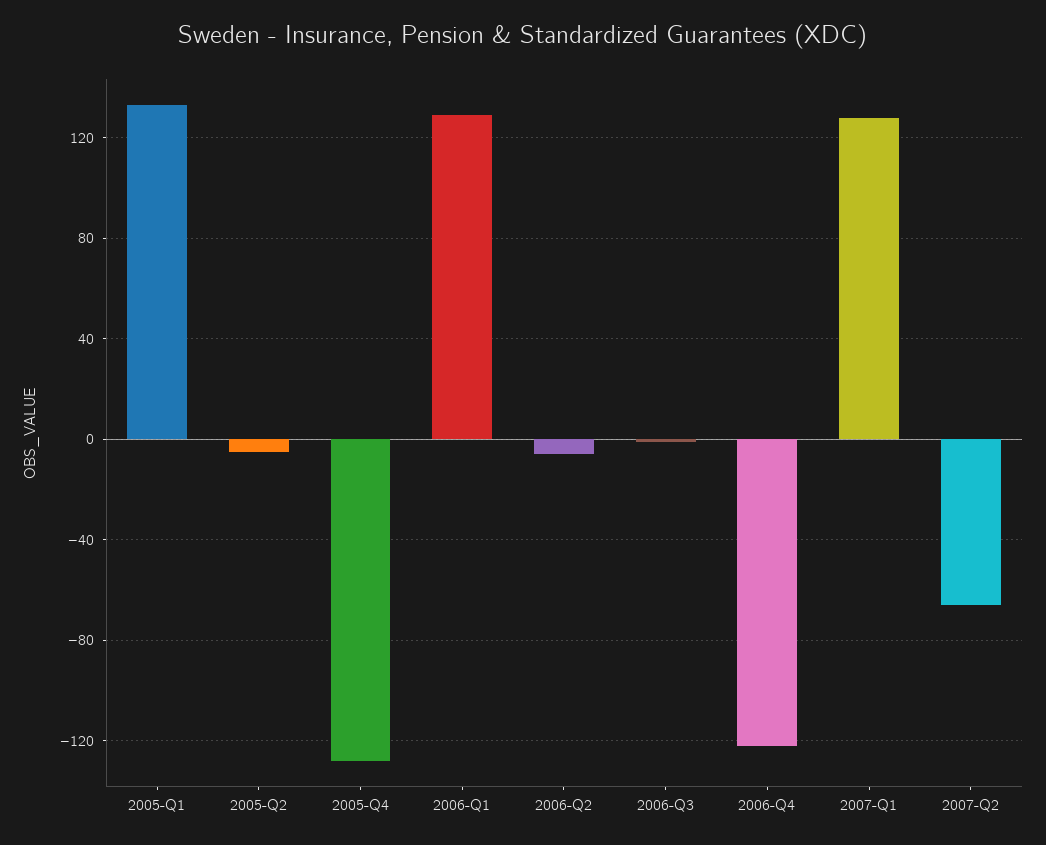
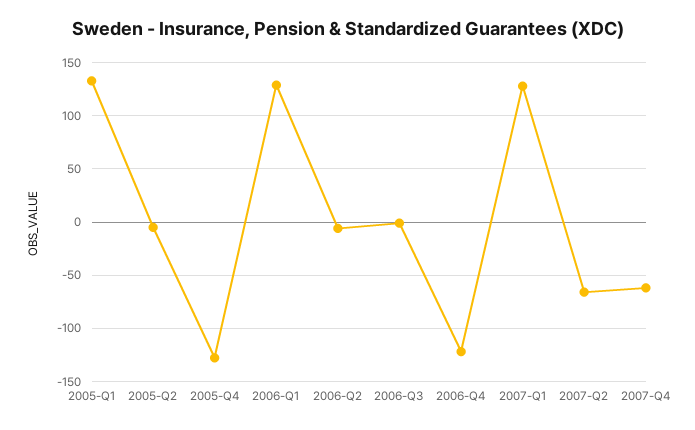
2007-Q4: none -> -60

